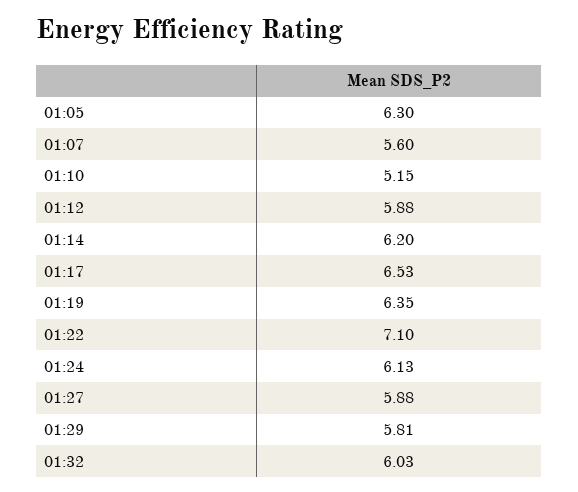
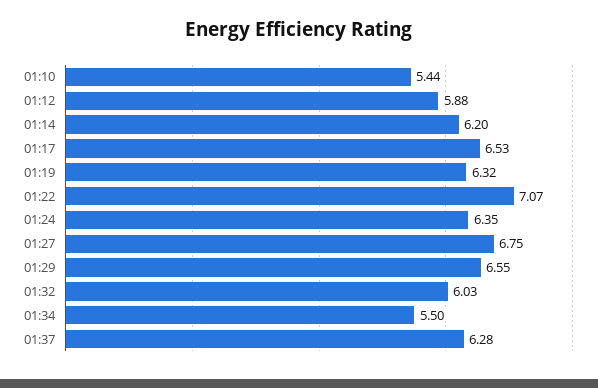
01:05: 6.3 -> none
01:07: 5.6 -> none
01:10: 5.15 -> 5.44
01:19: 6.35 -> 6.32
01:22: 7.1 -> 7.07
01:24: 6.13 -> 6.35
01:27: 5.88 -> 6.75
01:29: 5.81 -> 6.55
01:34: none -> 5.5
01:37: none -> 6.28

